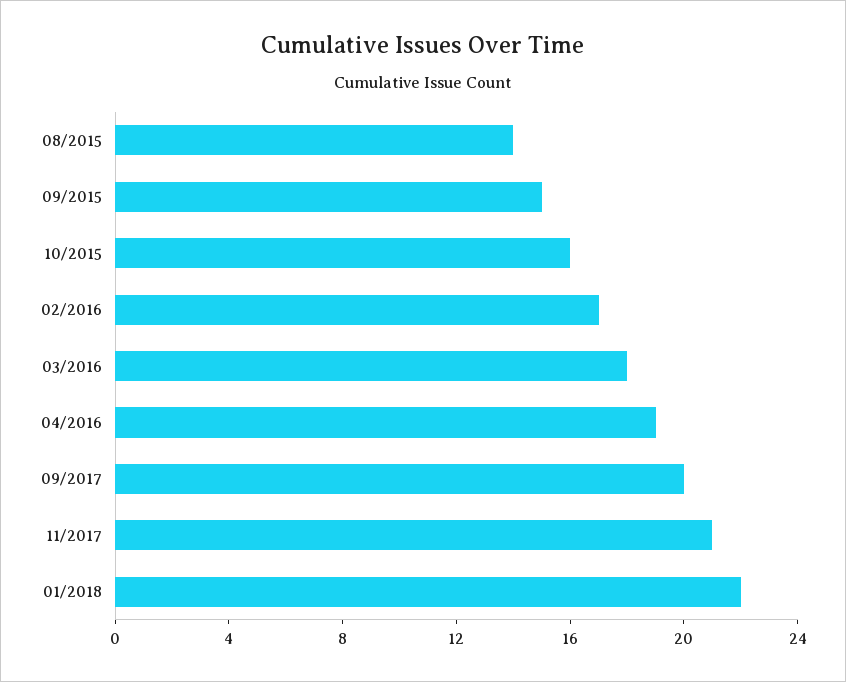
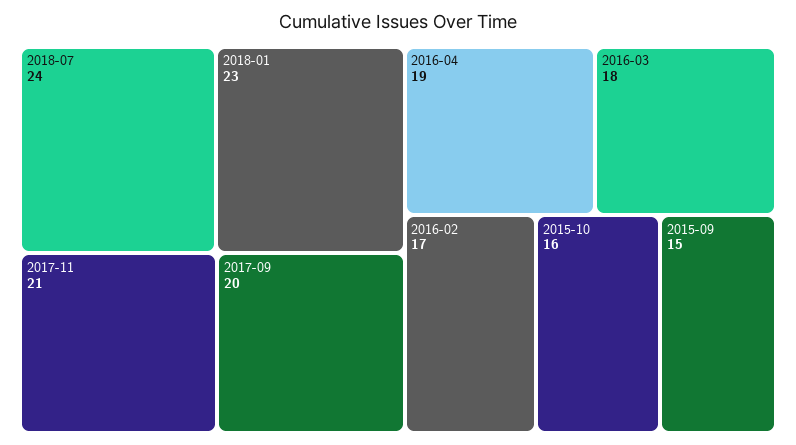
08/2015: 14 -> none
01/2018: 22 -> 23
2018-07: none -> 24

